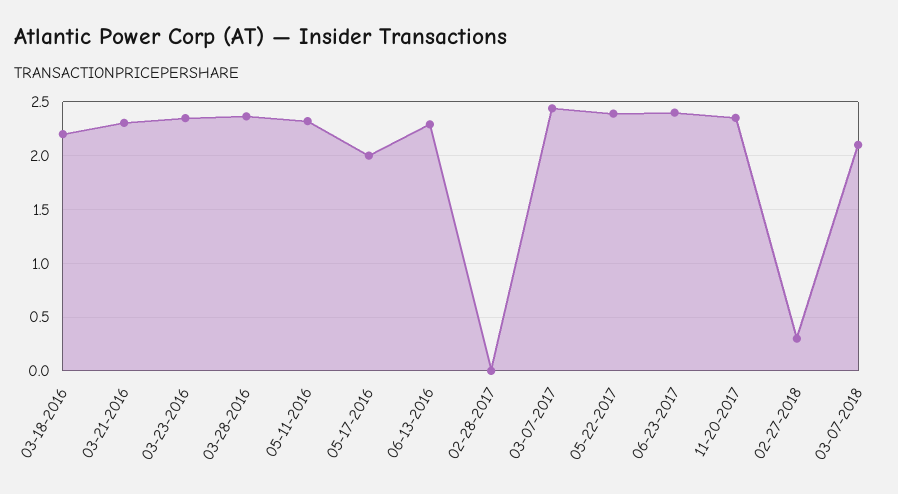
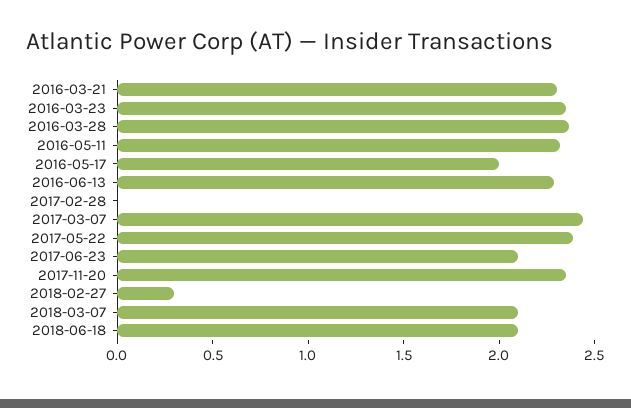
03-18-2016: 2.2 -> none
06-23-2017: 2.4 -> 2.1
2018-06-18: none -> 2.1

